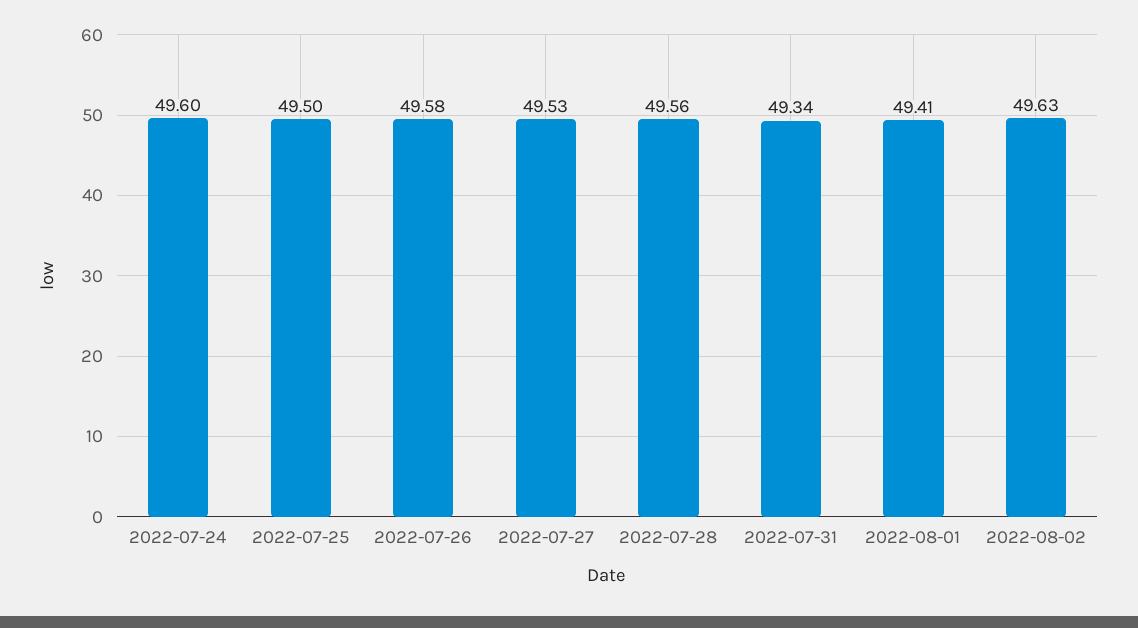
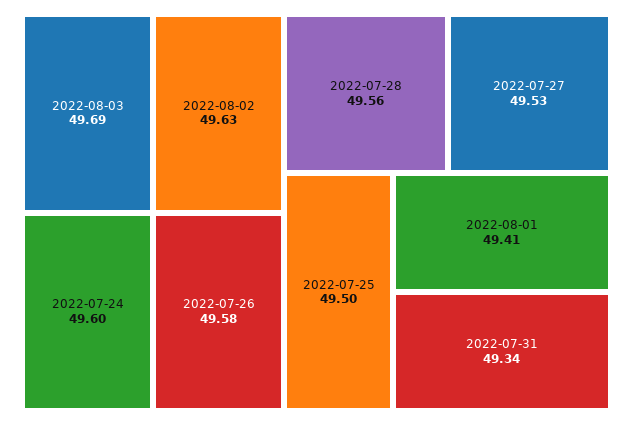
2022-08-03: none -> 49.69

